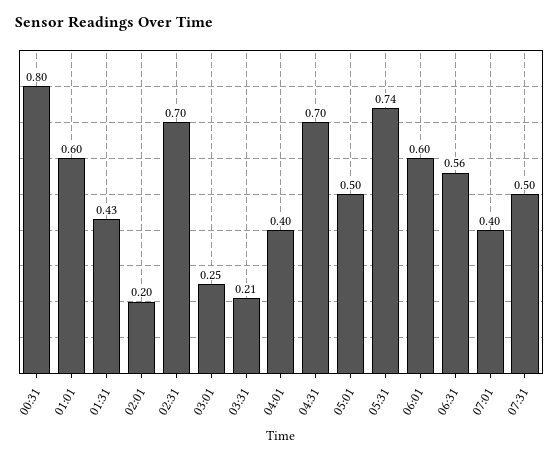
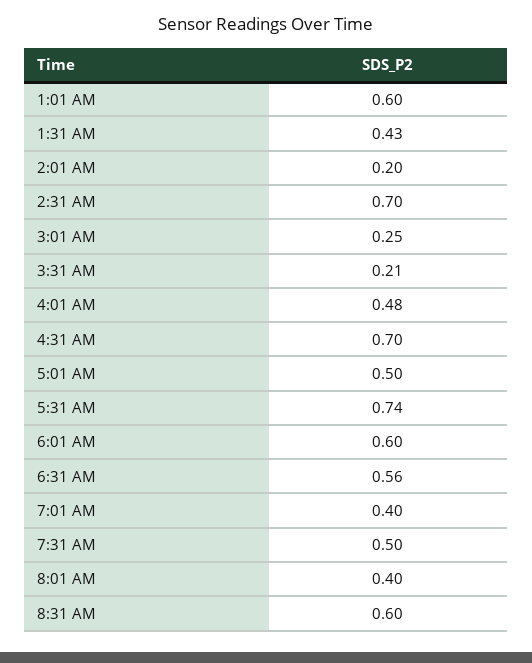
00:31: 0.8 -> none
04:01: 0.4 -> 0.48
8:01 AM: none -> 0.4
8:31 AM: none -> 0.6

